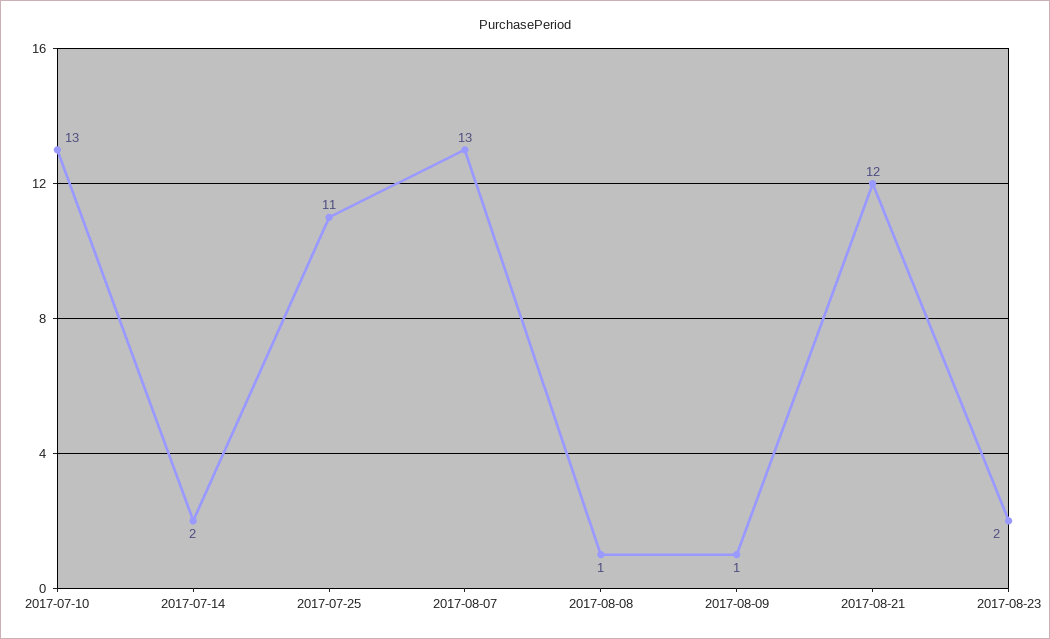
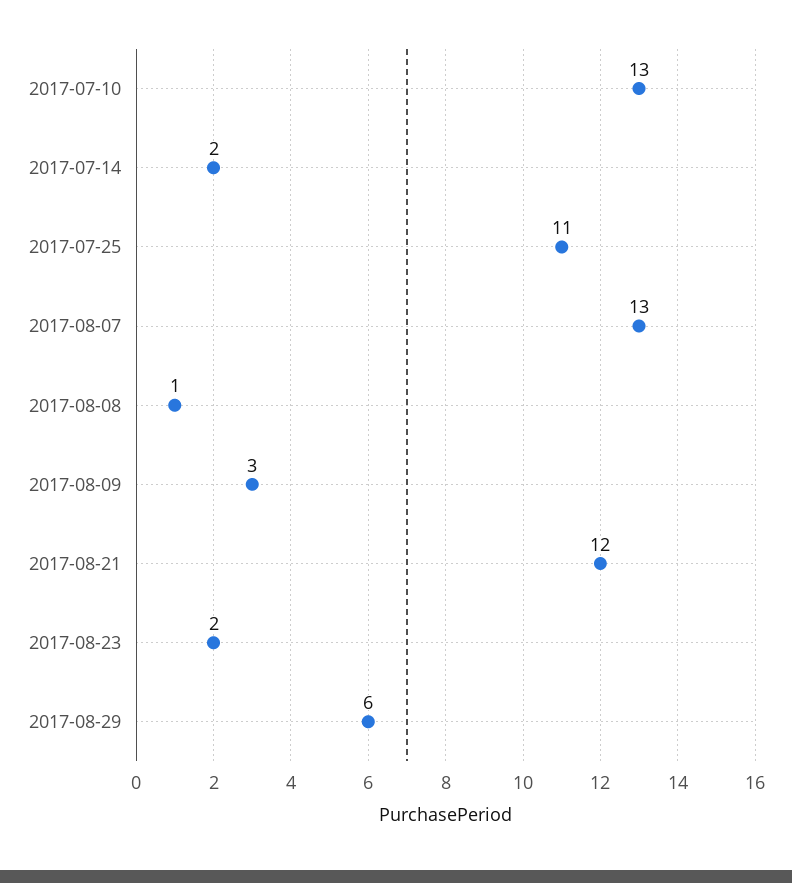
2017-08-09: 1 -> 3
2017-08-29: none -> 6

